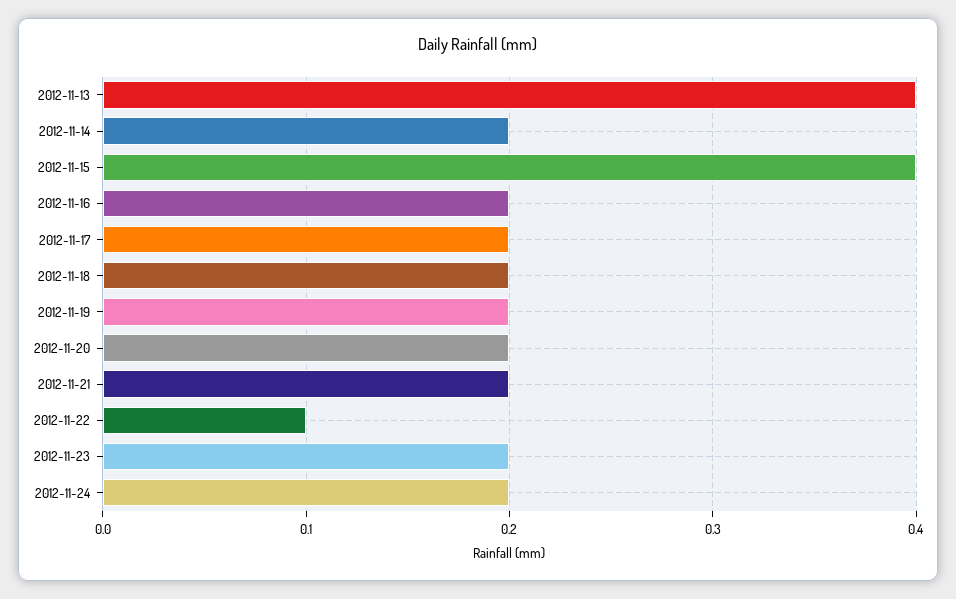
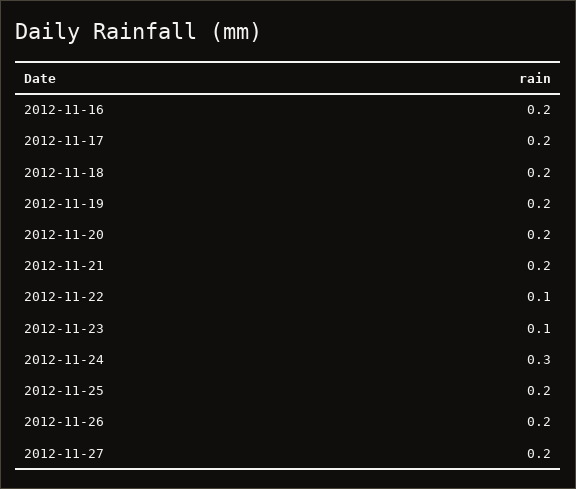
2012-11-13: 0.4 -> none
2012-11-14: 0.2 -> none
2012-11-15: 0.4 -> none
2012-11-23: 0.2 -> 0.1
2012-11-24: 0.2 -> 0.3
2012-11-25: none -> 0.2
2012-11-26: none -> 0.2
2012-11-27: none -> 0.2

